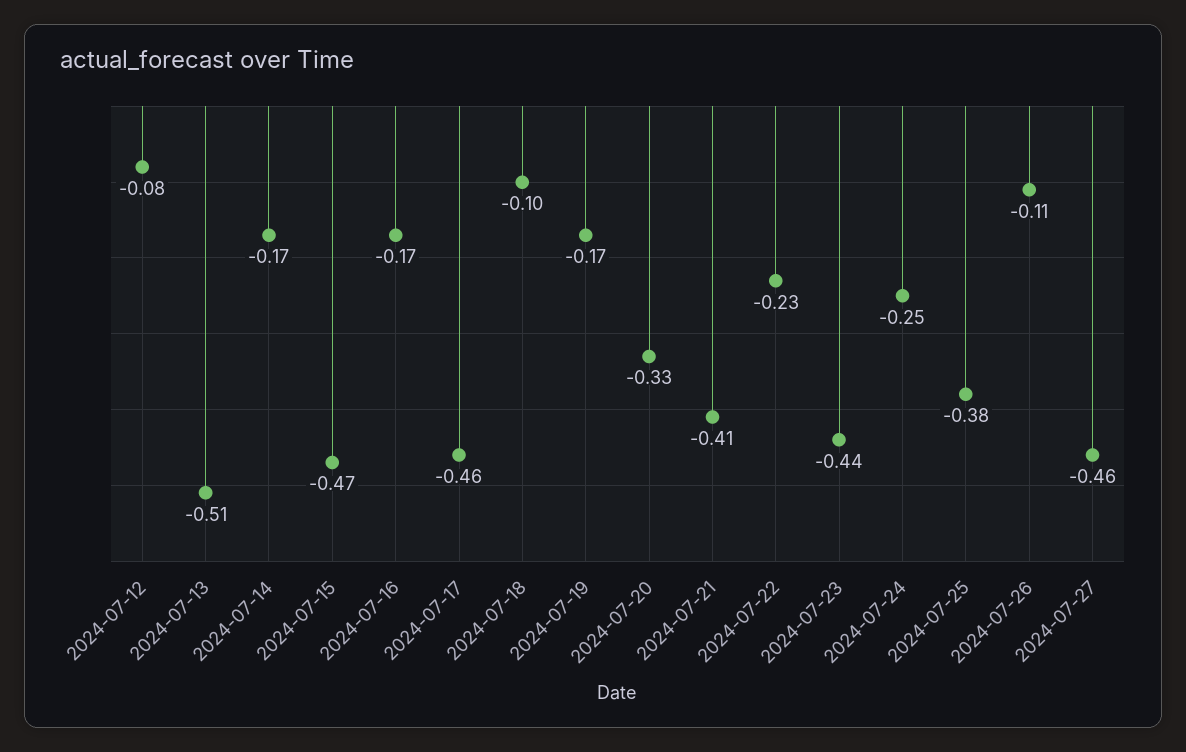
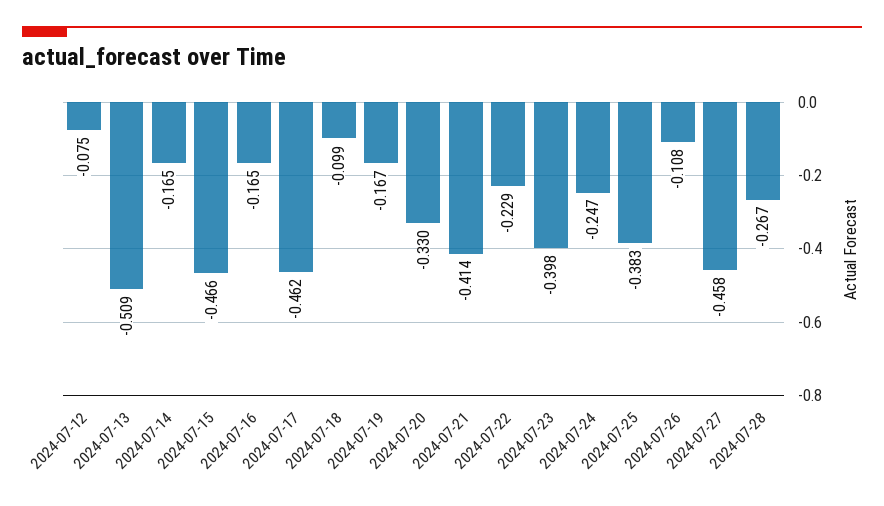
2024-07-23: -0.44 -> -0.398
2024-07-28: none -> -0.267

